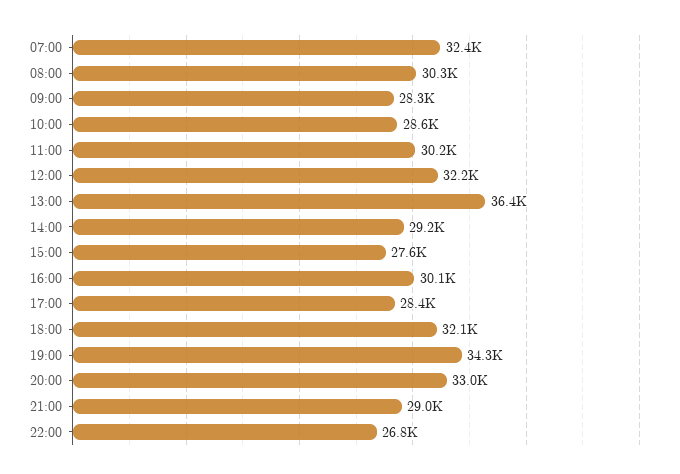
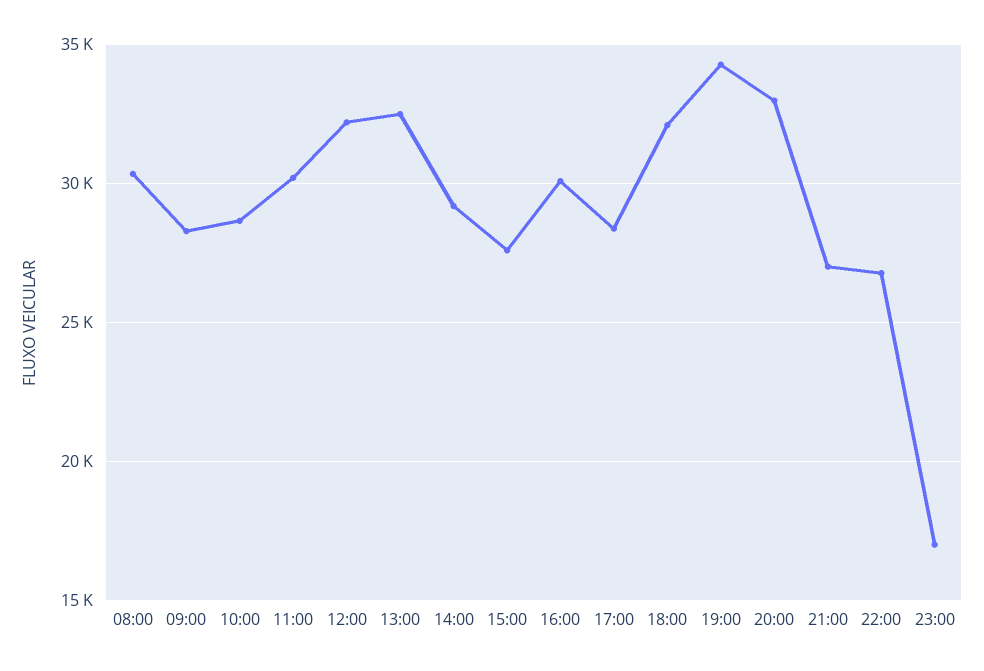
07:00: 32400 -> none
13:00: 36400 -> 32500
21:00: 29000 -> 27000
23:00: none -> 17000

